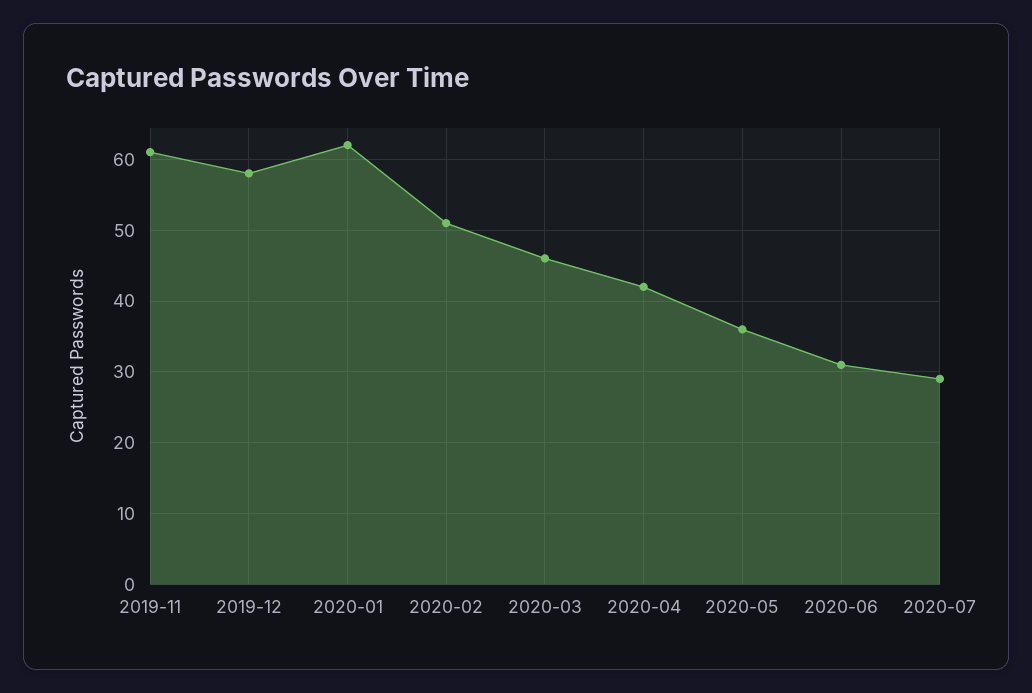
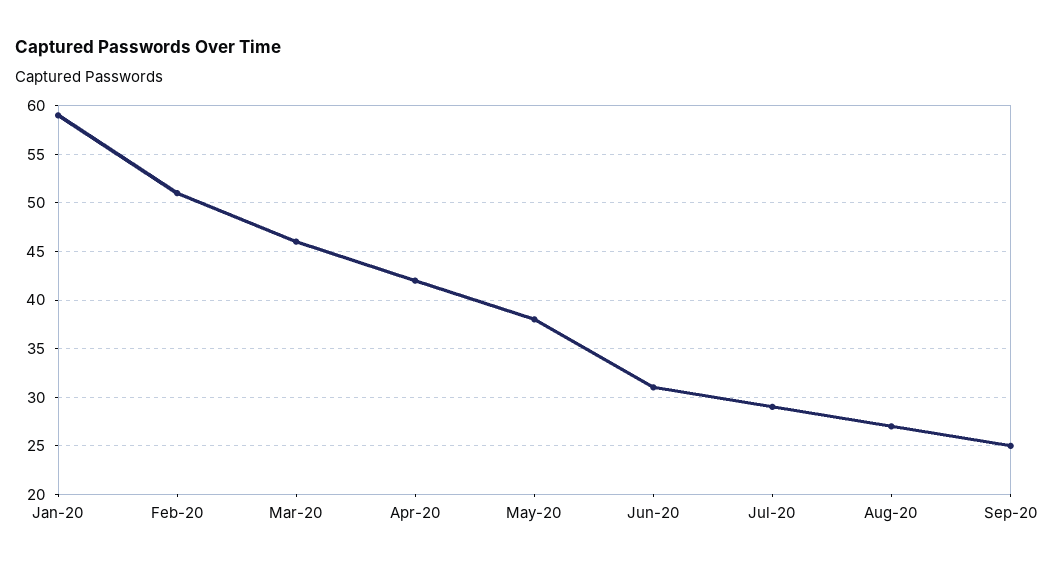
2019-11: 61 -> none
2019-12: 58 -> none
2020-01: 62 -> 59
2020-05: 36 -> 38
Aug-20: none -> 27
Sep-20: none -> 25

